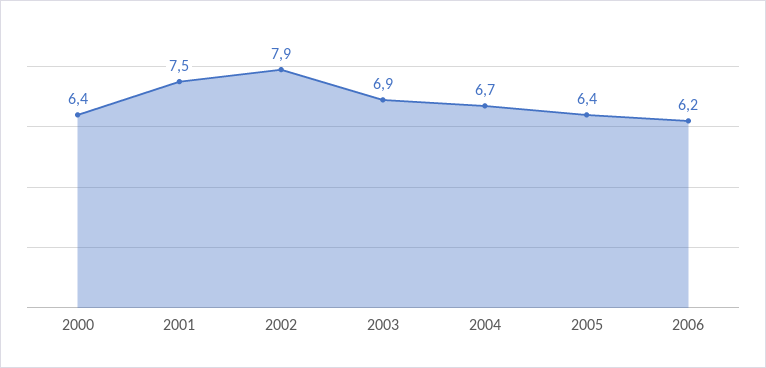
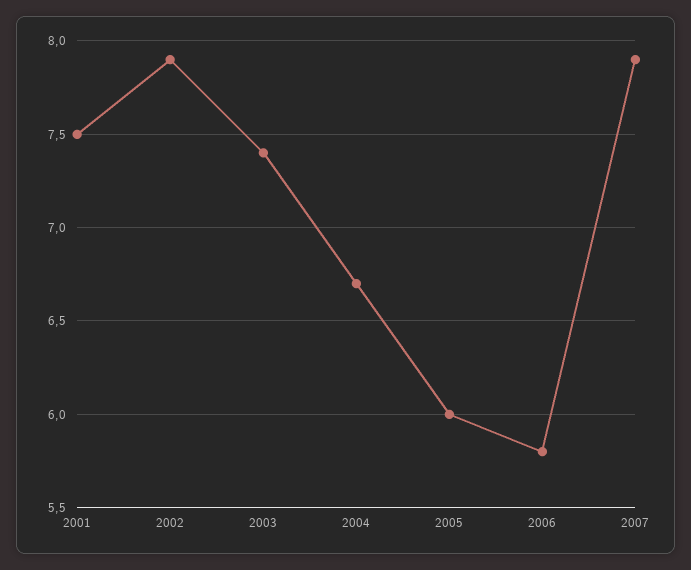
2000: 6.4 -> none
2003: 6.9 -> 7.4
2005: 6.4 -> 6
2006: 6.2 -> 5.8
2007: none -> 7.9

